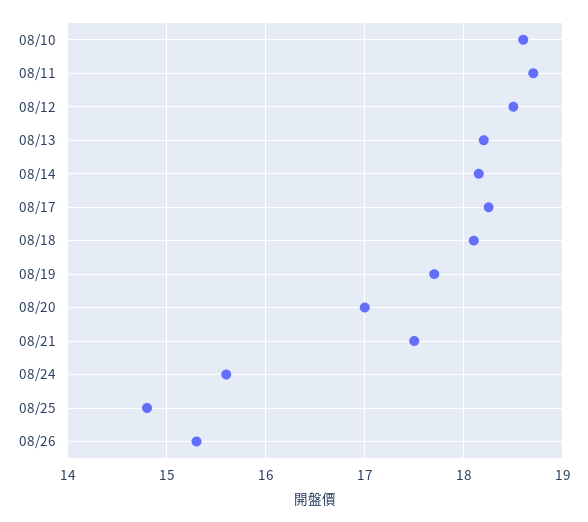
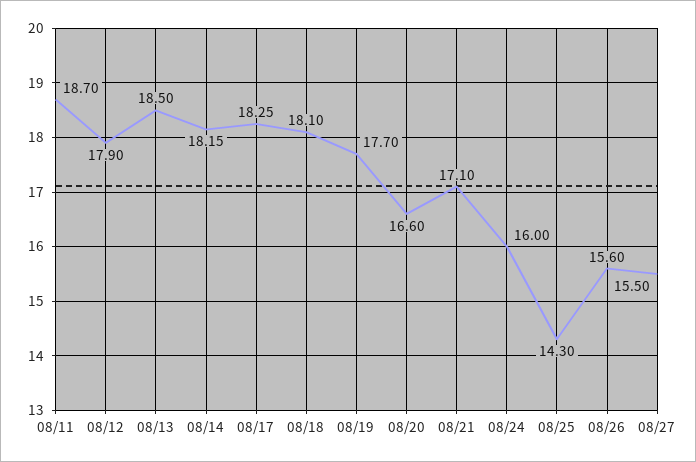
08/10: 18.6 -> none
08/12: 18.5 -> 17.9
08/13: 18.2 -> 18.5
08/20: 17 -> 16.6
08/21: 17.5 -> 17.1
08/24: 15.6 -> 16
08/25: 14.8 -> 14.3
08/26: 15.3 -> 15.6
08/27: none -> 15.5

